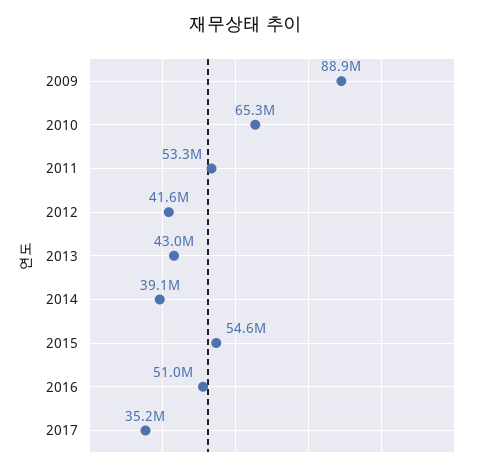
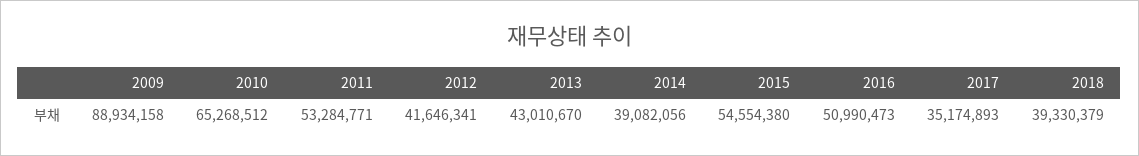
2018: none -> 39330379

